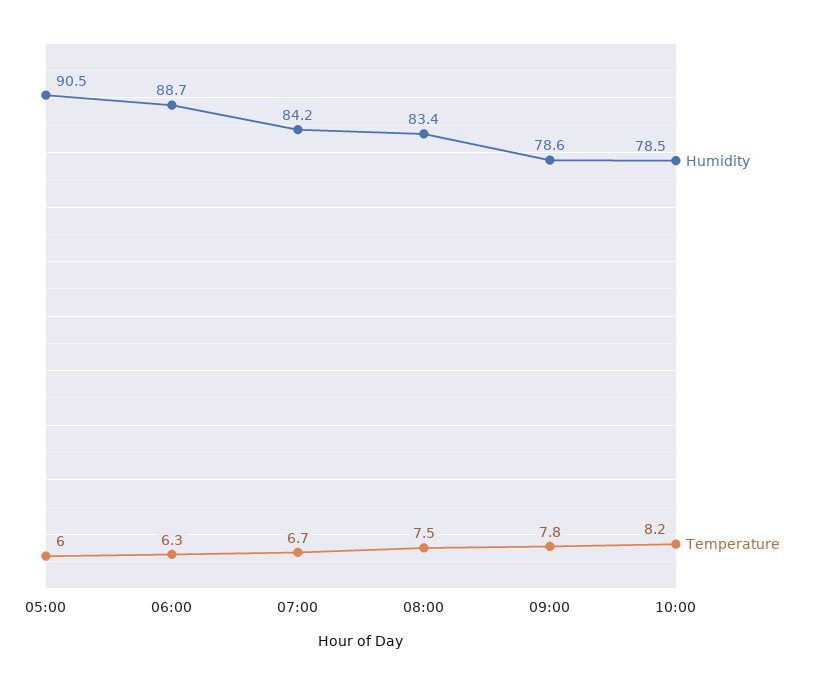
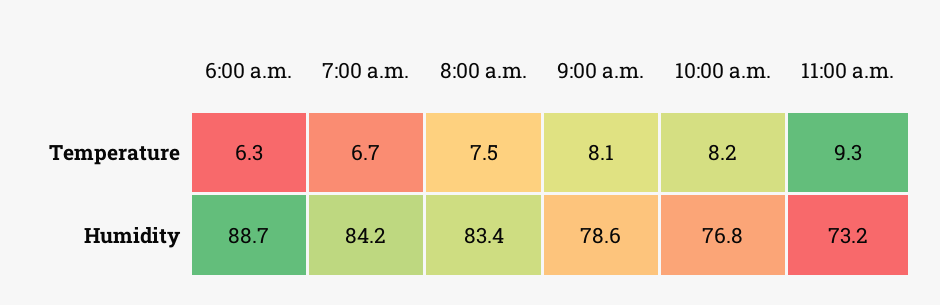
Humidity, 05:00: 90.5 -> none
Temperature, 05:00: 6 -> none
Temperature, 09:00: 7.8 -> 8.1
Humidity, 10:00: 78.5 -> 76.8
Temperature, 11:00 a.m.: none -> 9.3
Humidity, 11:00 a.m.: none -> 73.2

